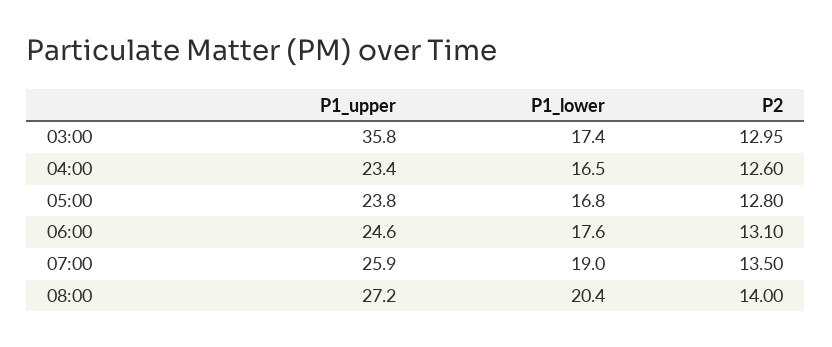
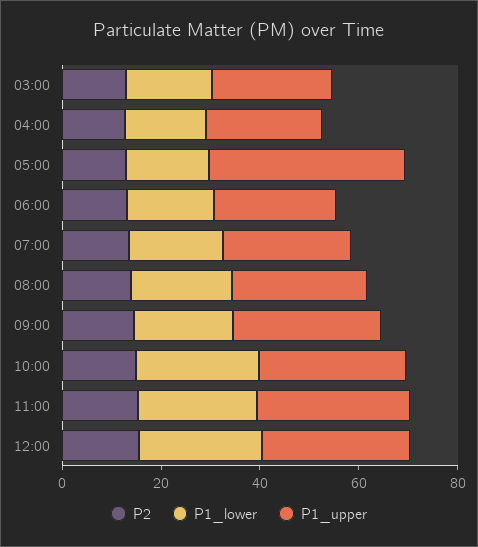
P1_upper, 03:00: 35.8 -> 25
P1_upper, 05:00: 23.8 -> 40
P2, 09:00: none -> 15
P1_lower, 09:00: none -> 20
P1_upper, 09:00: none -> 30
P2, 10:00: none -> 15
P1_lower, 10:00: none -> 25
P1_upper, 10:00: none -> 30
P2, 11:00: none -> 15
P1_lower, 11:00: none -> 25
P1_upper, 11:00: none -> 30
P2, 12:00: none -> 15
P1_lower, 12:00: none -> 25
P1_upper, 12:00: none -> 30

